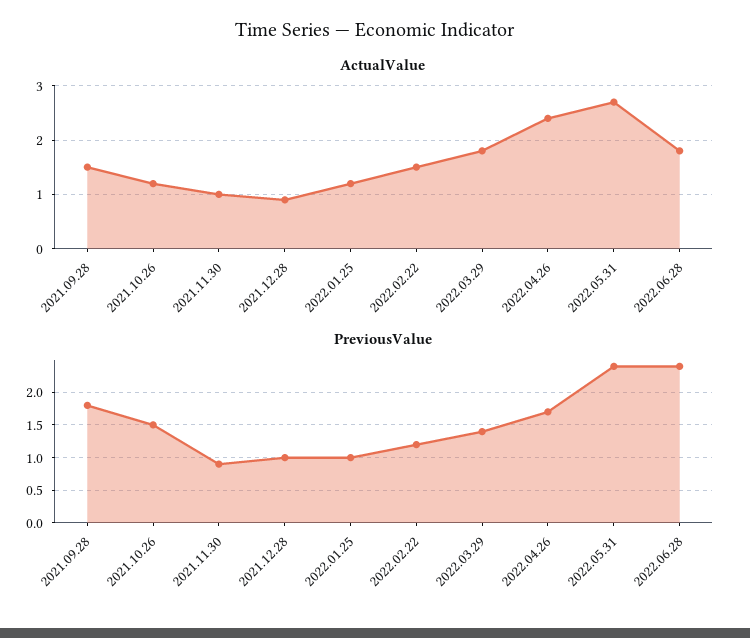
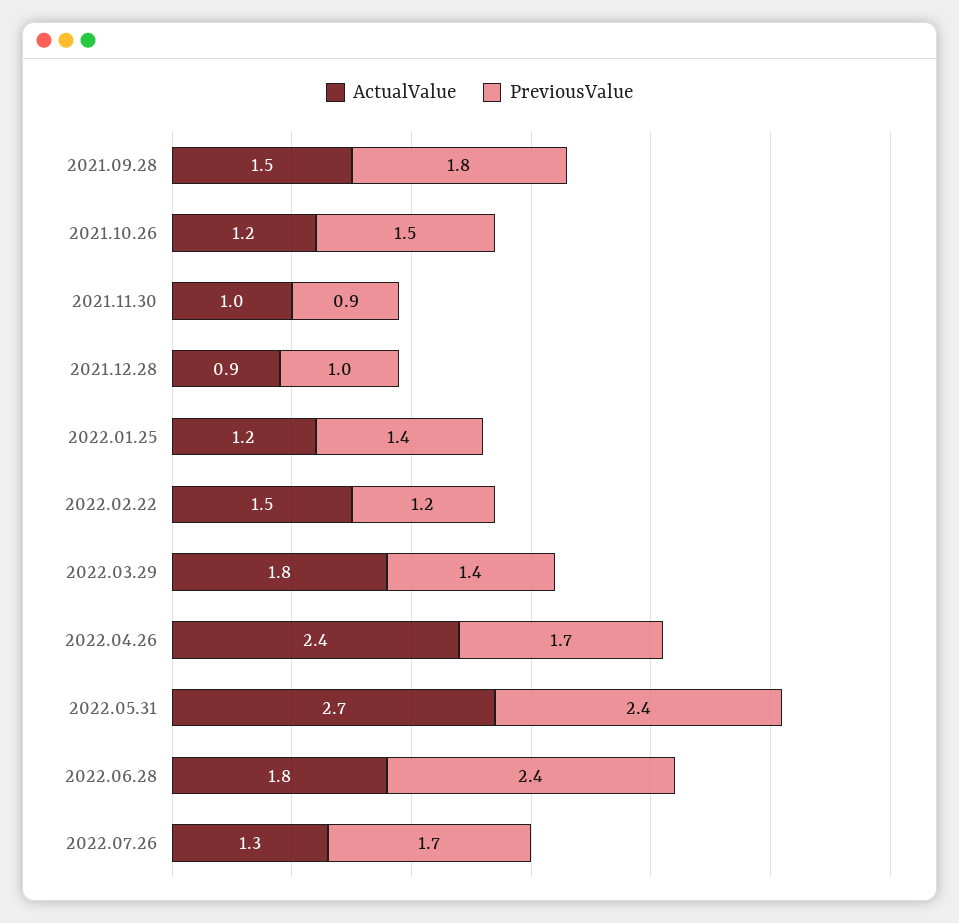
PreviousValue, 2022.01.25: 1 -> 1.4
ActualValue, 2022.07.26: none -> 1.3
PreviousValue, 2022.07.26: none -> 1.7

